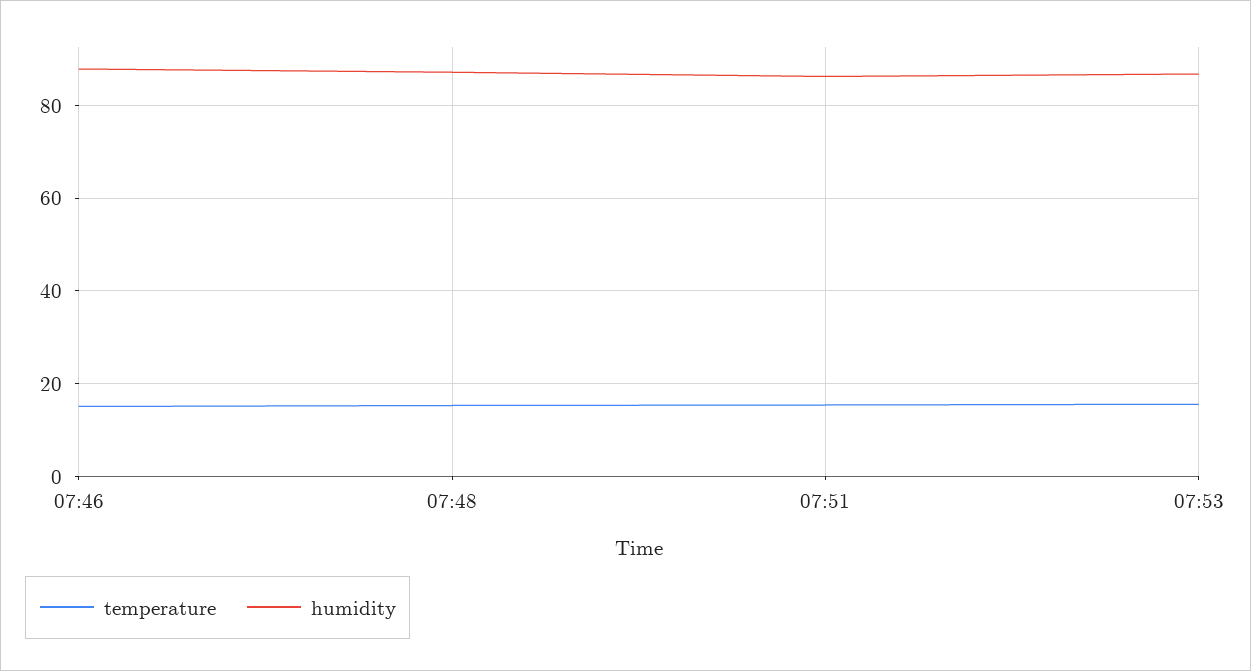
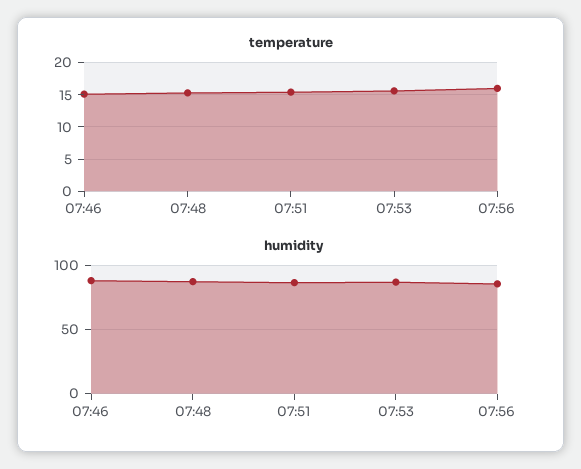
temperature, 07:56: none -> 16
humidity, 07:56: none -> 85

